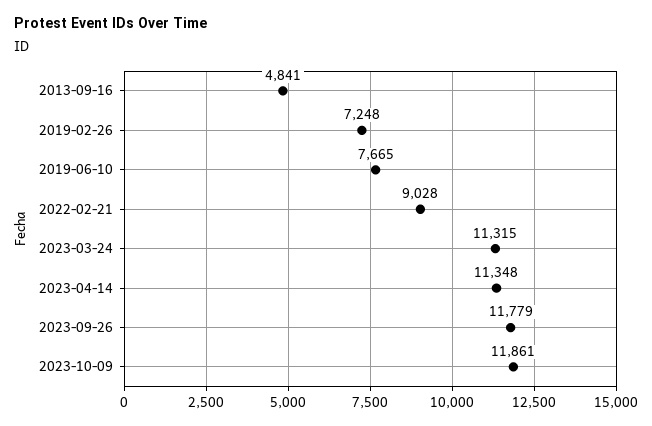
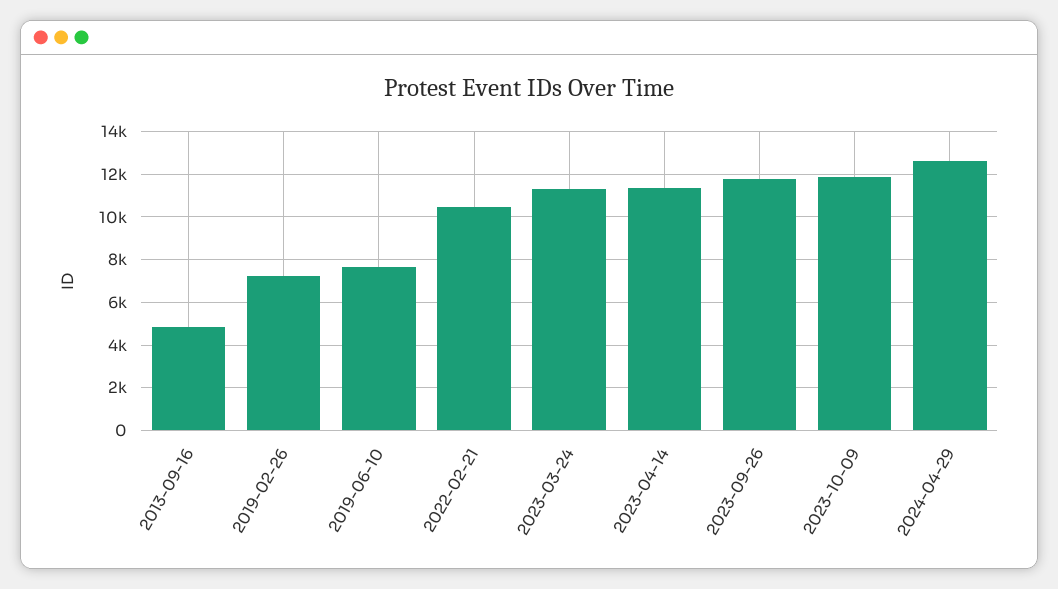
2022-02-21: 9028 -> 10500
2024-04-29: none -> 12500

